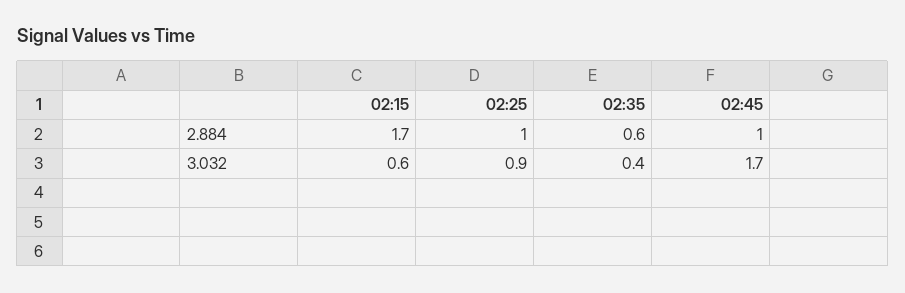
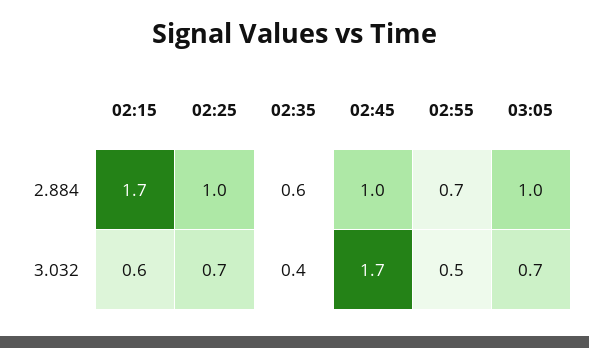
02:25, 3.032: 0.9 -> 0.7
02:55, 2.884: none -> 0.7
03:05, 2.884: none -> 1
02:55, 3.032: none -> 0.5
03:05, 3.032: none -> 0.7

